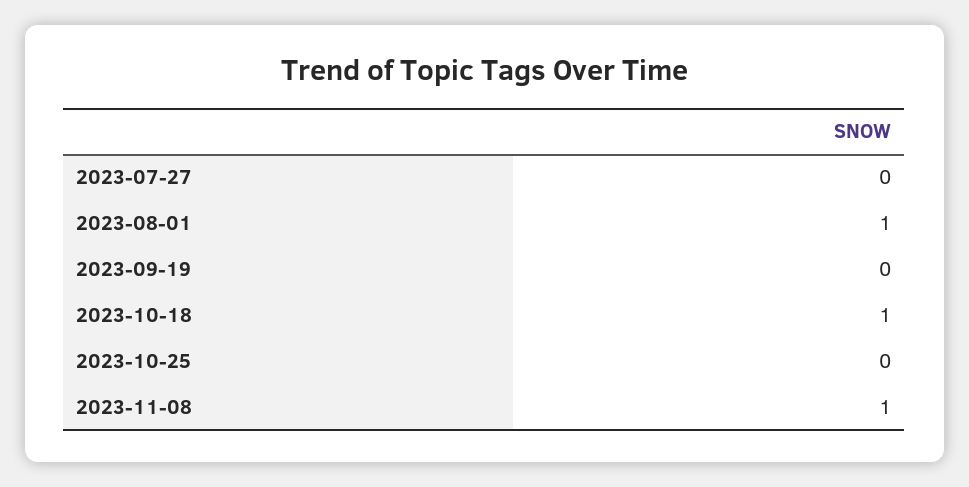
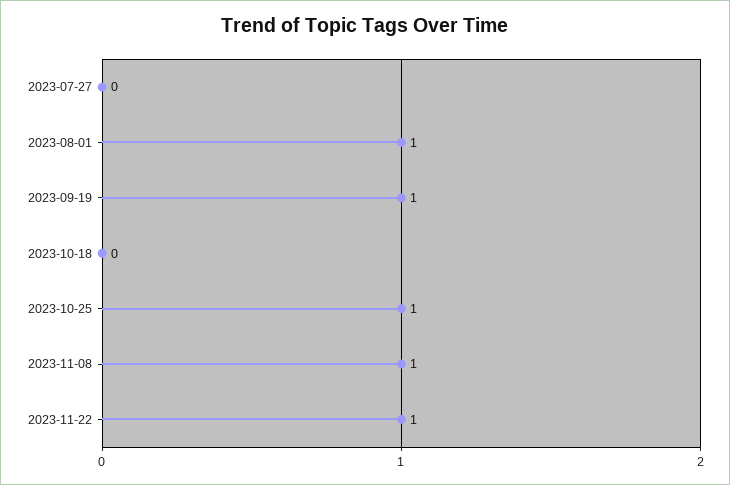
2023-09-19: 0 -> 1
2023-10-18: 1 -> 0
2023-10-25: 0 -> 1
2023-11-22: none -> 1

